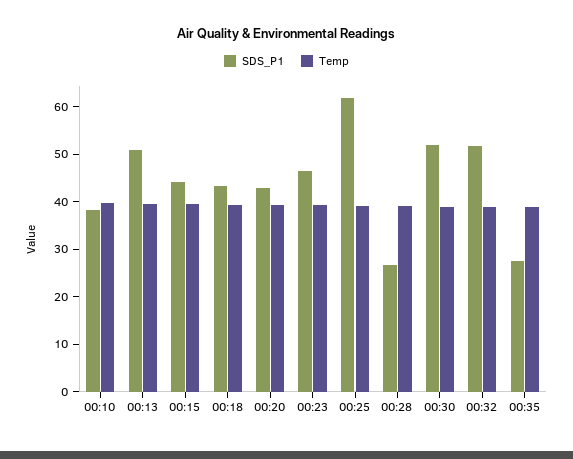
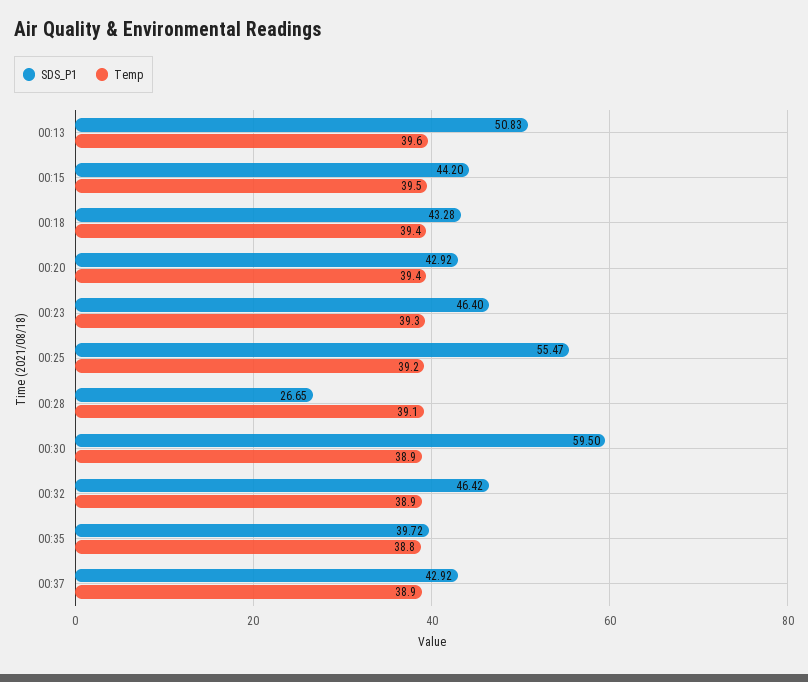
SDS_P1, 00:10: 38 -> none
Temp, 00:10: 40 -> none
SDS_P1, 00:25: 62 -> 55.47
SDS_P1, 00:30: 52 -> 59.5
SDS_P1, 00:32: 52 -> 46.42
SDS_P1, 00:35: 28 -> 39.72
SDS_P1, 00:37: none -> 42.92
Temp, 00:37: none -> 38.9

